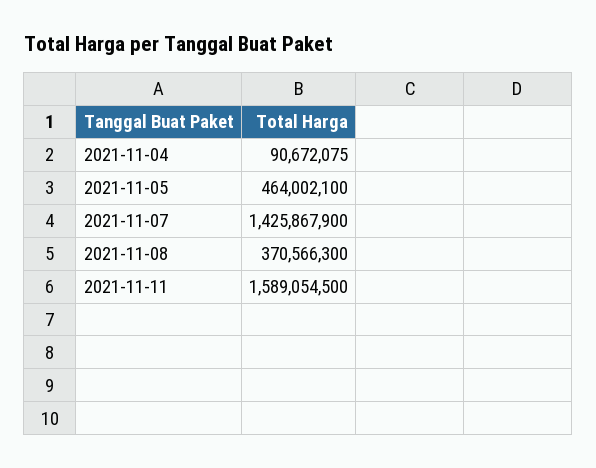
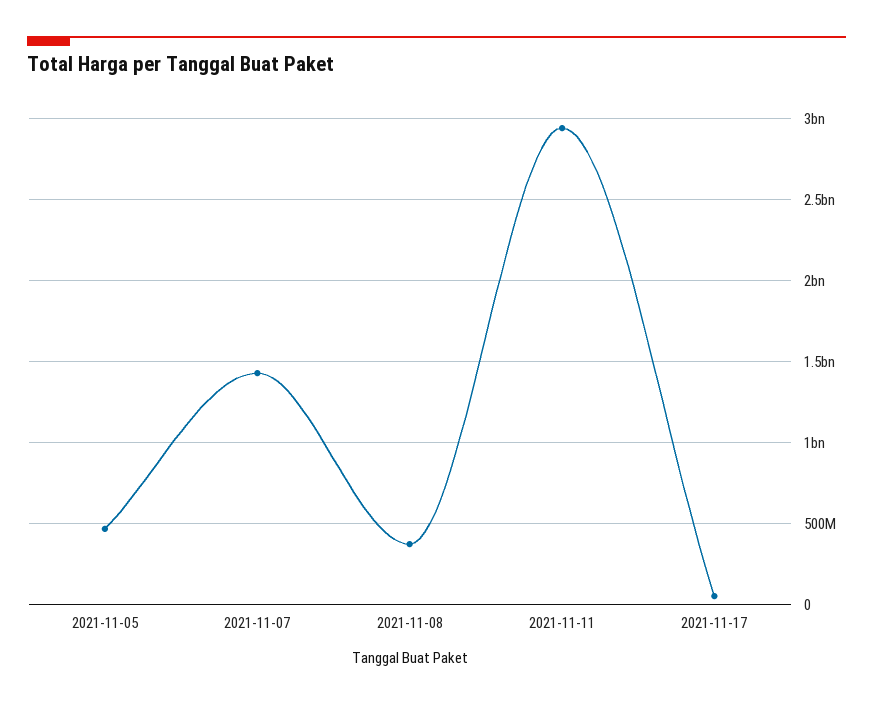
2021-11-04: 90672075 -> none
2021-11-11: 1589054500 -> 2950000000
2021-11-17: none -> 50000000

